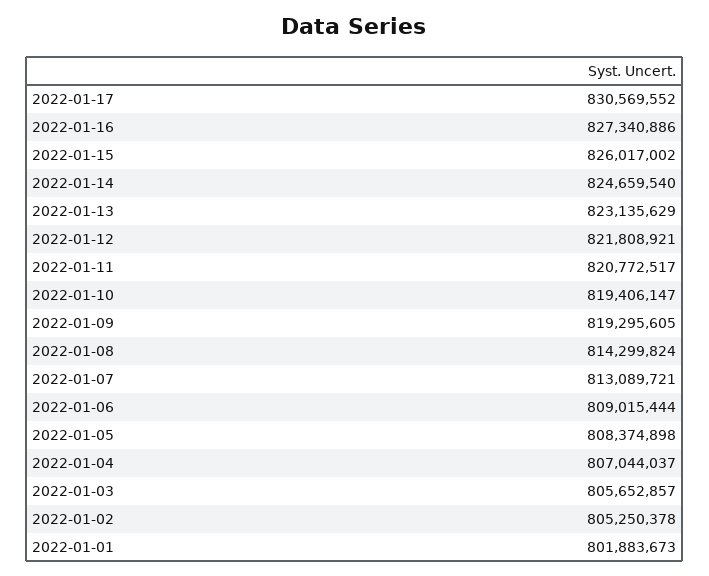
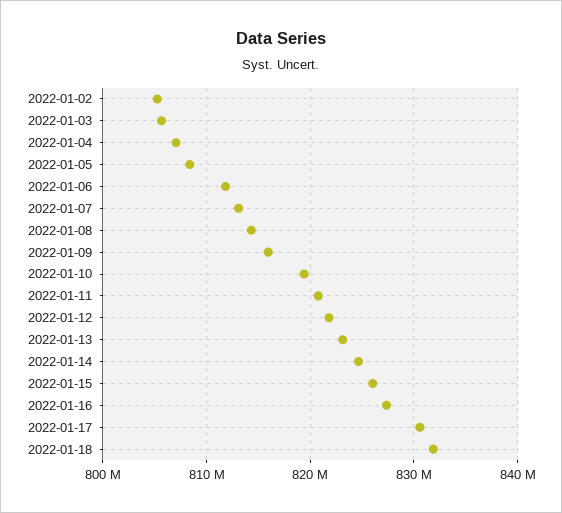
2022-01-09: 819295605 -> 816000000
2022-01-06: 809015444 -> 812000000
2022-01-01: 801883673 -> none
2022-01-18: none -> 832000000

